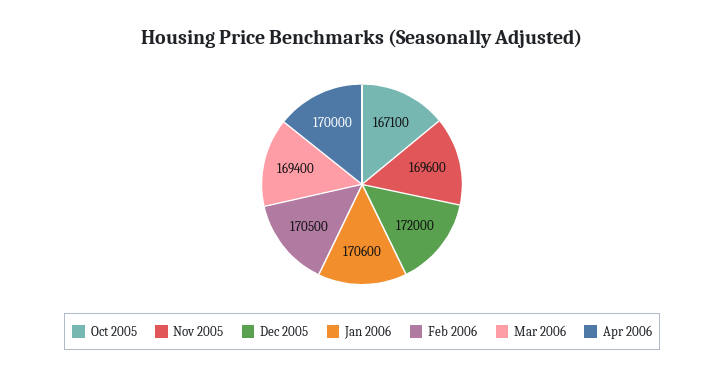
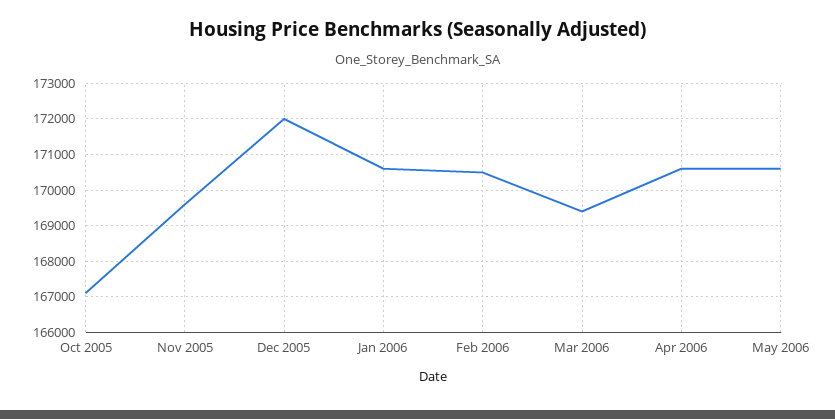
Apr 2006: 170000 -> 170600
May 2006: none -> 170600

